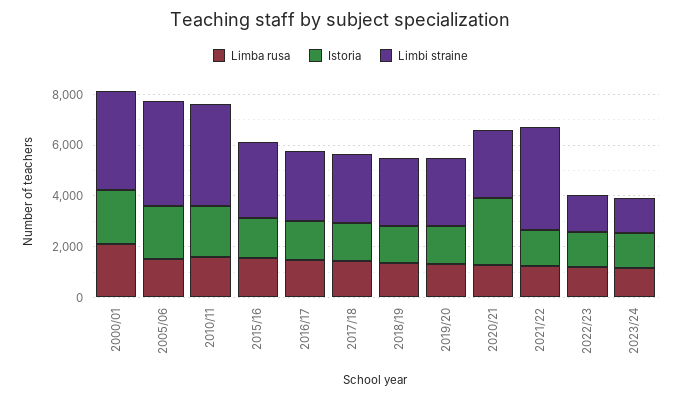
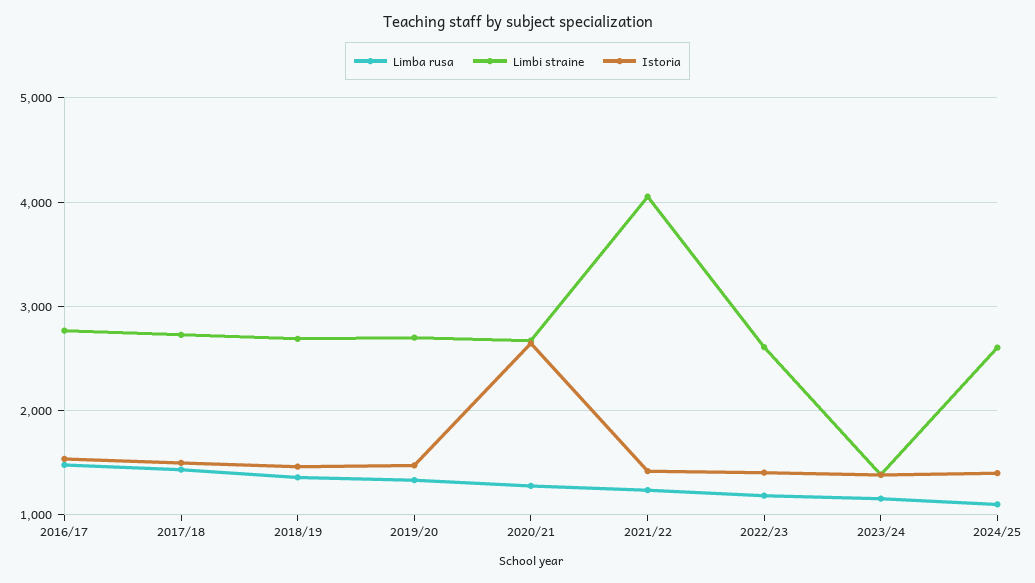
Limba rusa, 2000/01: 2000 -> none
Istoria, 2000/01: 2000 -> none
Limbi straine, 2000/01: 4000 -> none
Limba rusa, 2005/06: 1500 -> none
Istoria, 2005/06: 2000 -> none
Limbi straine, 2005/06: 4000 -> none
Limba rusa, 2010/11: 1500 -> none
Istoria, 2010/11: 2000 -> none
Limbi straine, 2010/11: 4000 -> none
Limba rusa, 2015/16: 1500 -> none
Istoria, 2015/16: 1500 -> none
Limbi straine, 2015/16: 3000 -> none
Limbi straine, 2022/23: 1500 -> 2600
Limba rusa, 2024/25: none -> 1100
Limbi straine, 2024/25: none -> 2600
Istoria, 2024/25: none -> 1400

